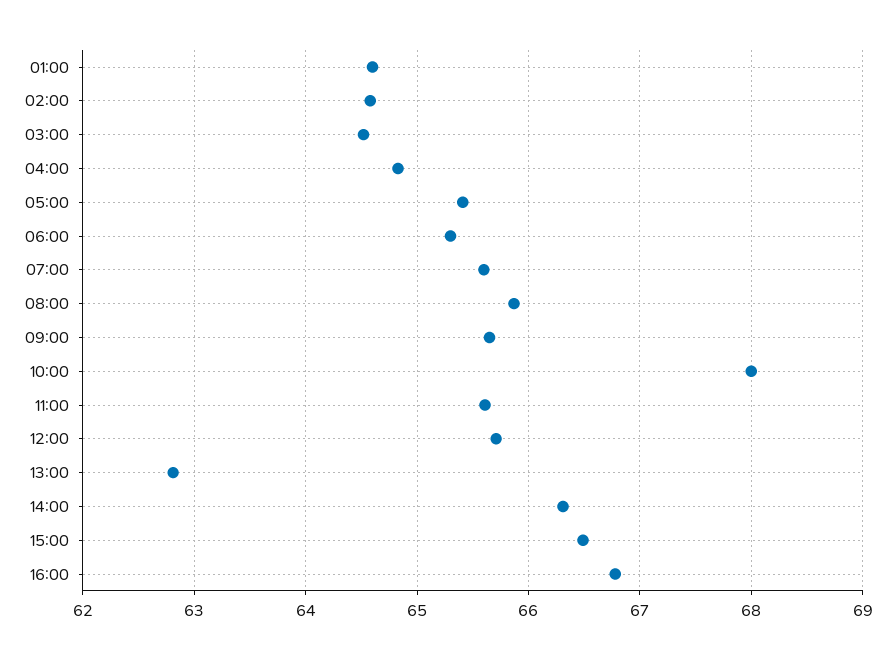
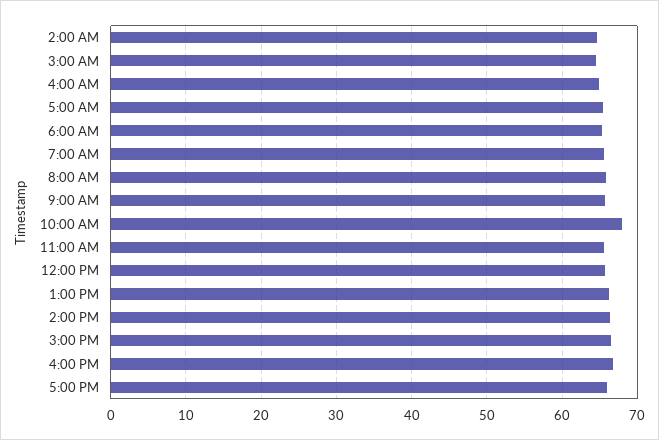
01:00: 64.6 -> none
13:00: 62.8 -> 66
5:00 PM: none -> 66

